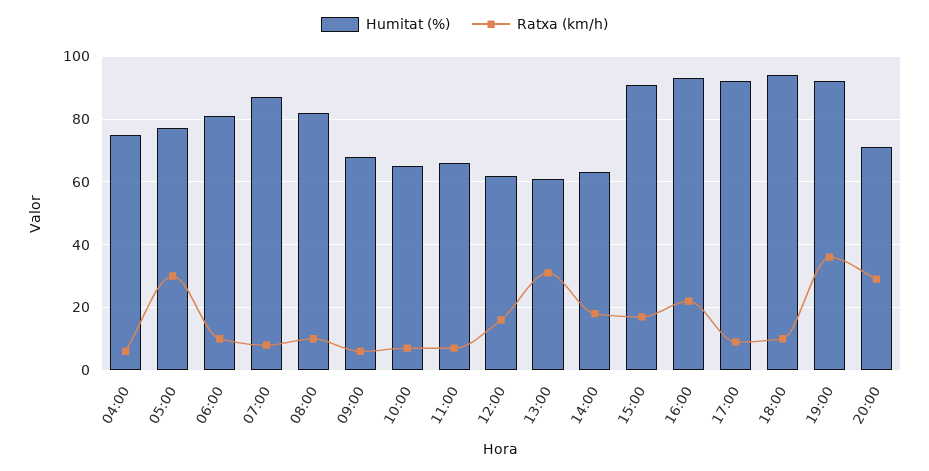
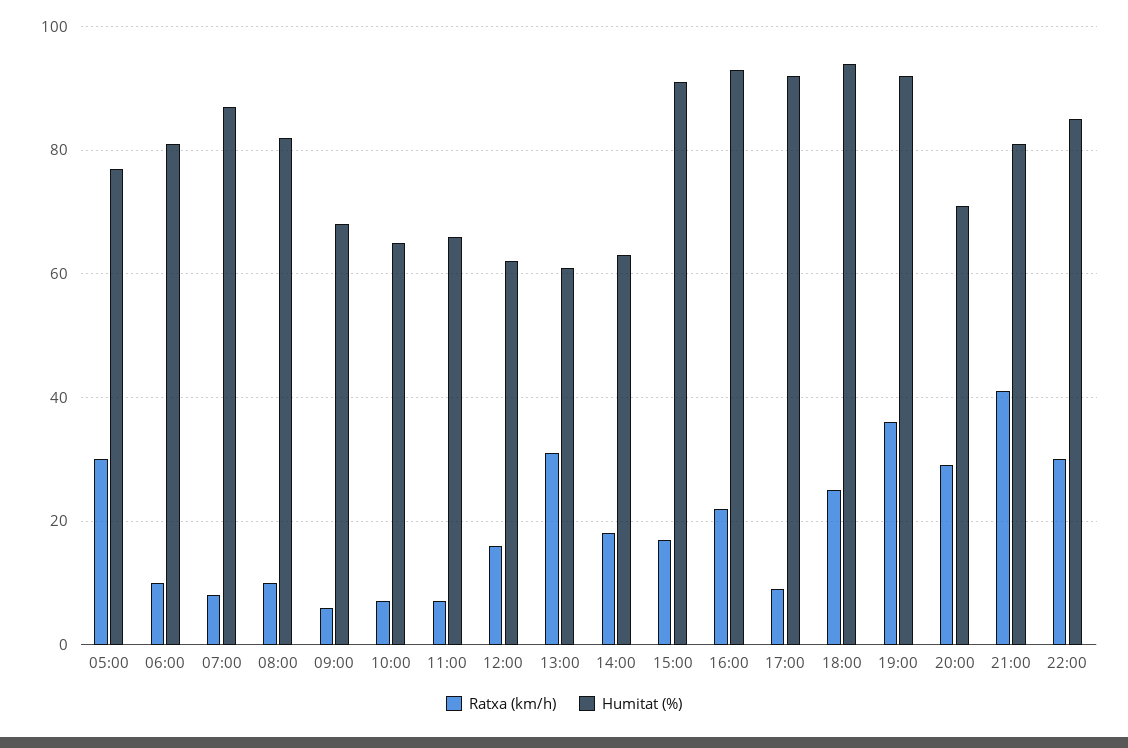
Humitat (%), 04:00: 75 -> none
Ratxa (km/h), 04:00: 5 -> none
Ratxa (km/h), 18:00: 10 -> 25
Ratxa (km/h), 21:00: none -> 40
Humitat (%), 21:00: none -> 80
Ratxa (km/h), 22:00: none -> 30
Humitat (%), 22:00: none -> 85

